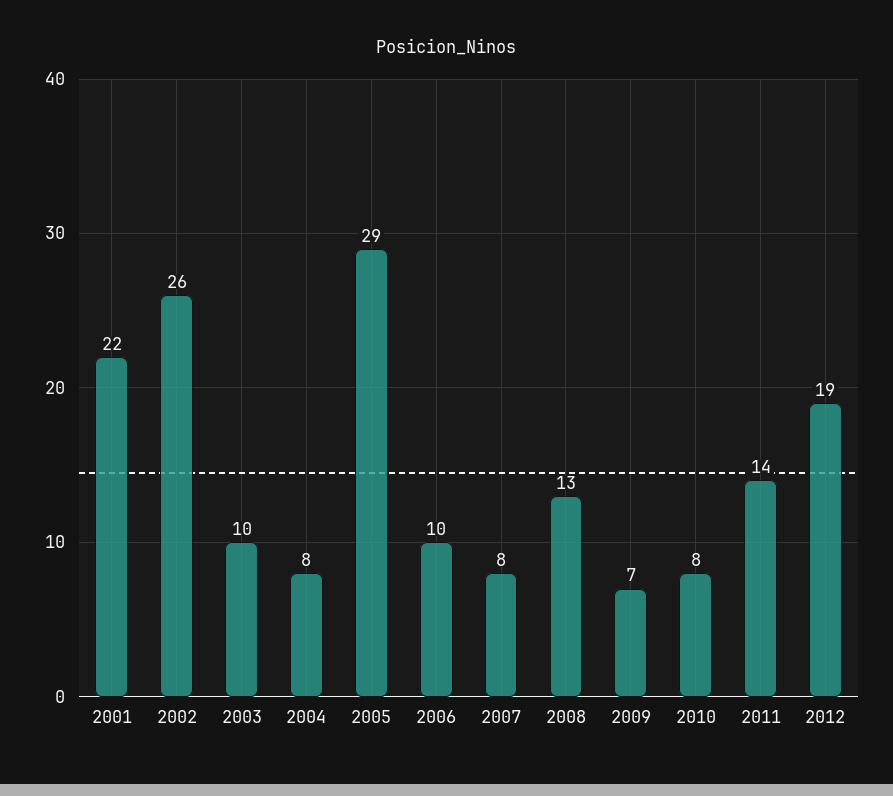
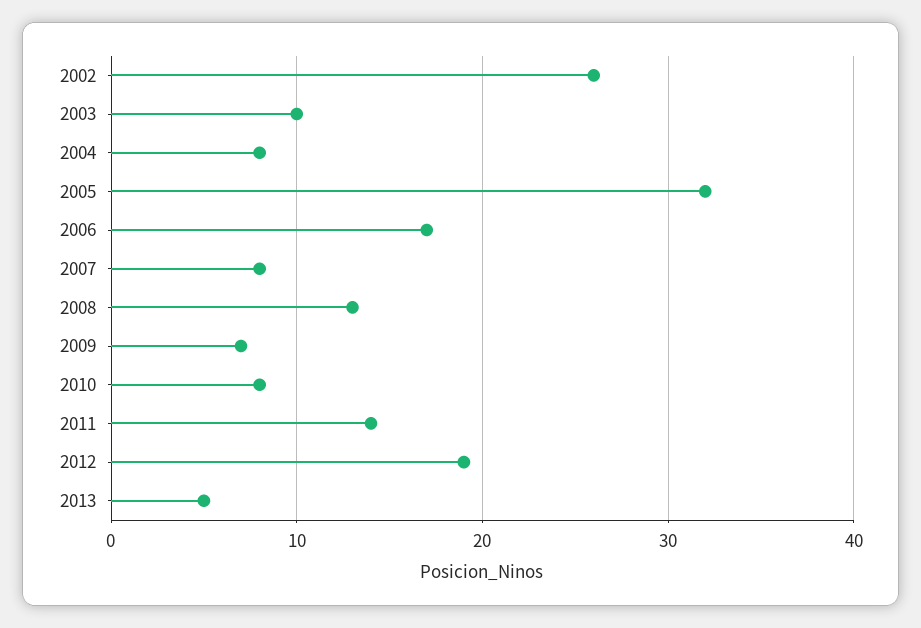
2001: 22 -> none
2005: 29 -> 32
2006: 10 -> 17
2013: none -> 5

